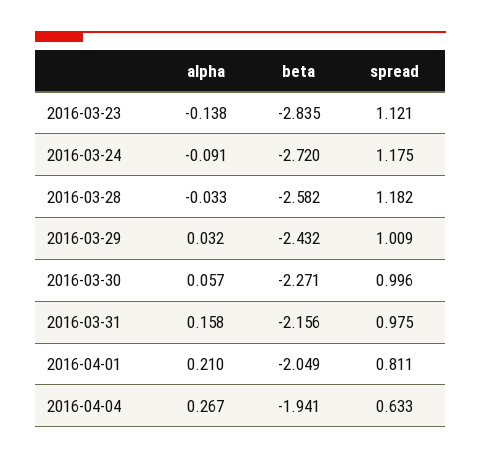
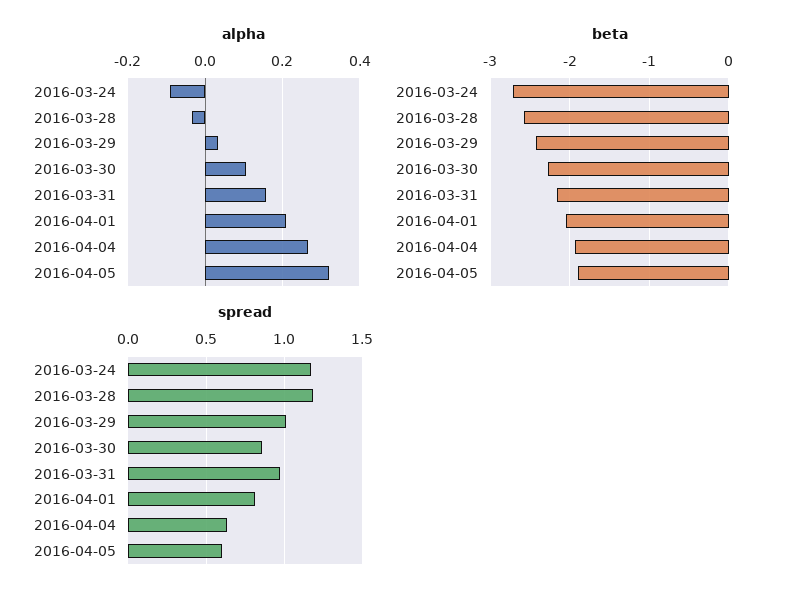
alpha, 2016-03-23: -0.138 -> none
beta, 2016-03-23: -2.835 -> none
spread, 2016-03-23: 1.121 -> none
alpha, 2016-03-30: 0.057 -> 0.1
spread, 2016-03-30: 0.996 -> 0.85
alpha, 2016-04-05: none -> 0.32
beta, 2016-04-05: none -> -1.9
spread, 2016-04-05: none -> 0.6

